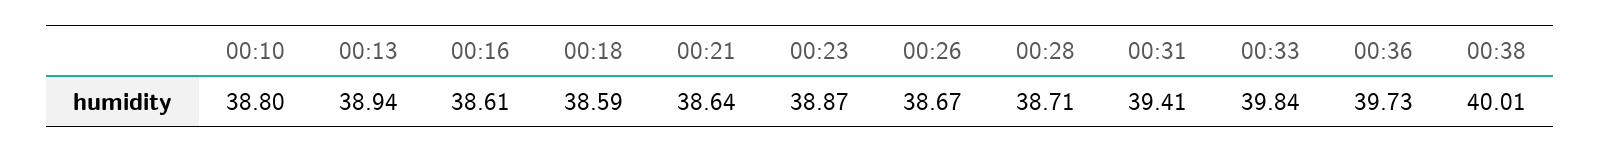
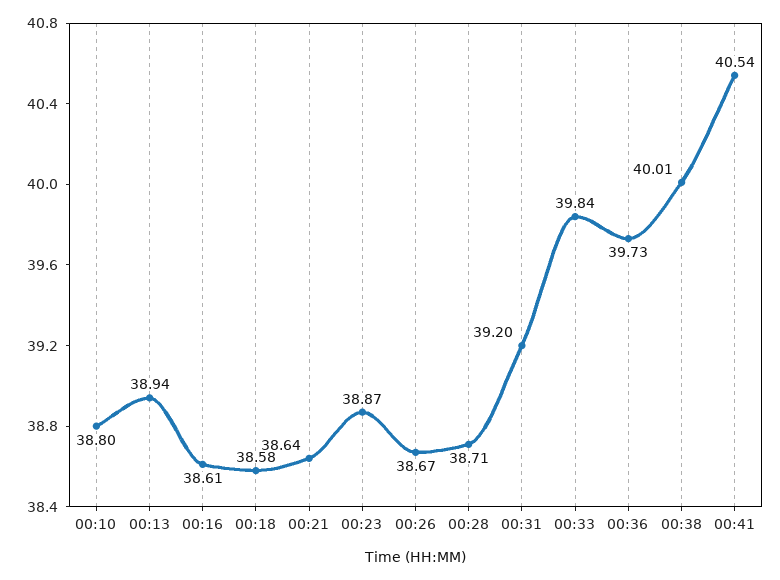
00:18: 38.59 -> 38.58
00:31: 39.41 -> 39.2
00:41: none -> 40.54

